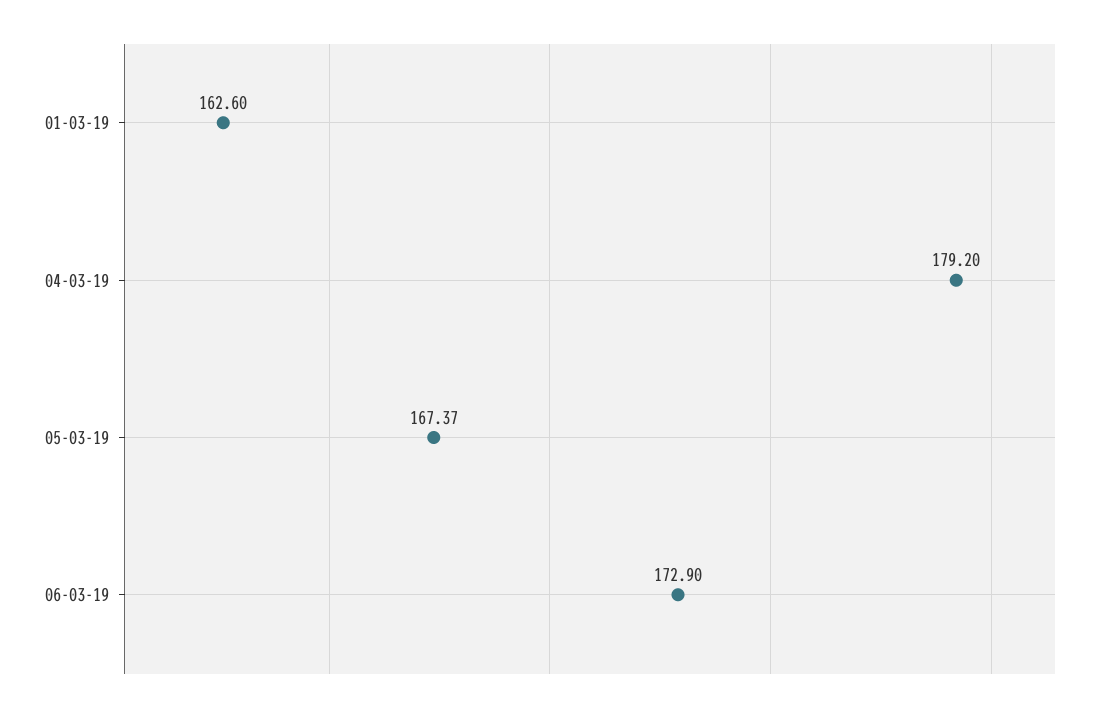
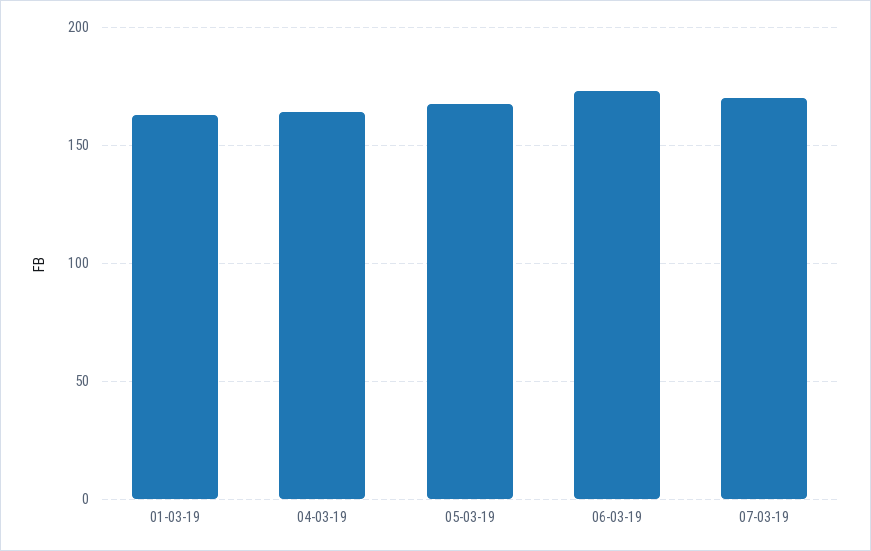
04-03-19: 179.2 -> 165
07-03-19: none -> 170

